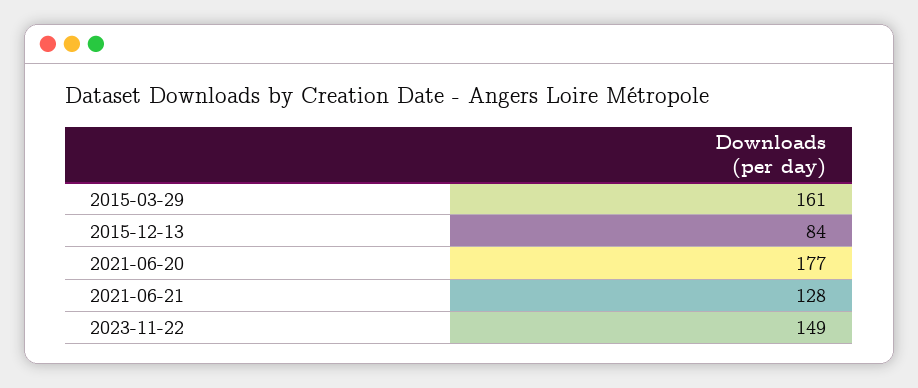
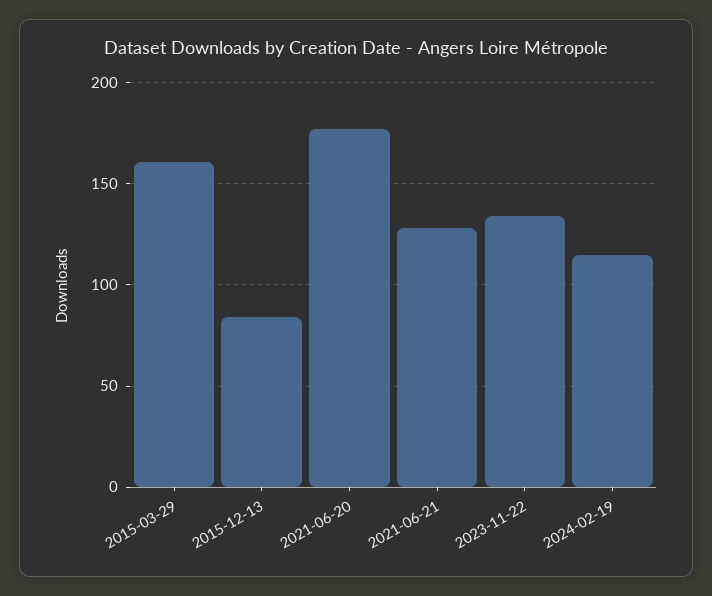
2023-11-22: 149 -> 135
2024-02-19: none -> 115

